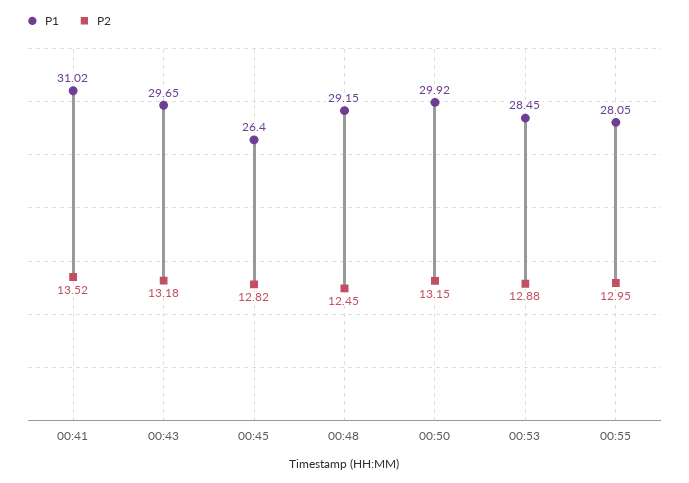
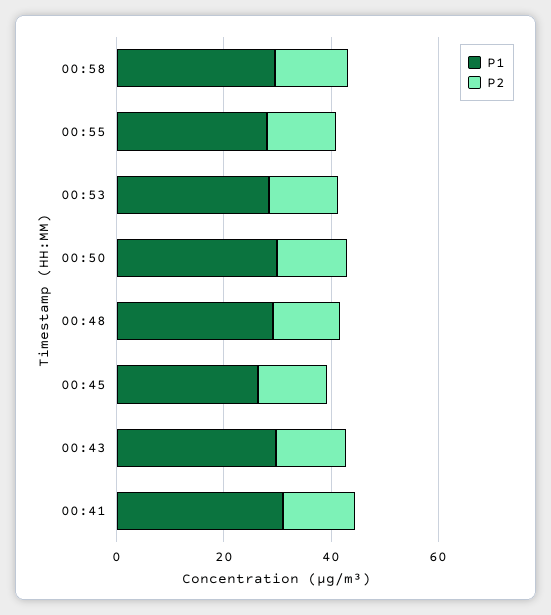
P1, 00:58: none -> 30
P2, 00:58: none -> 15

